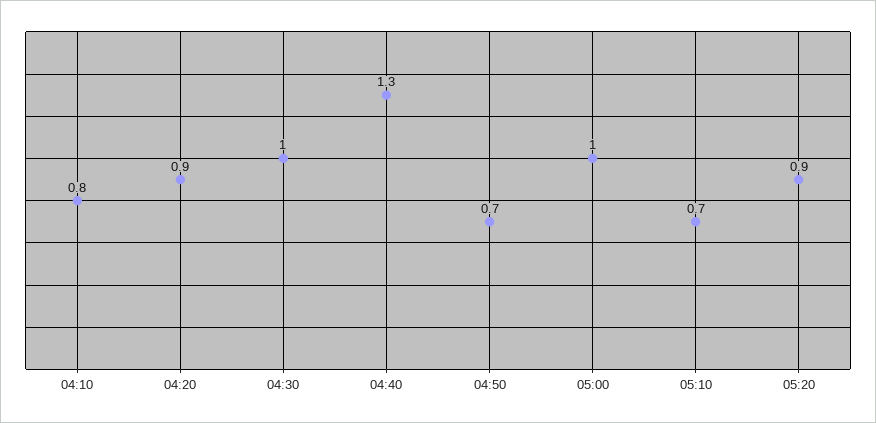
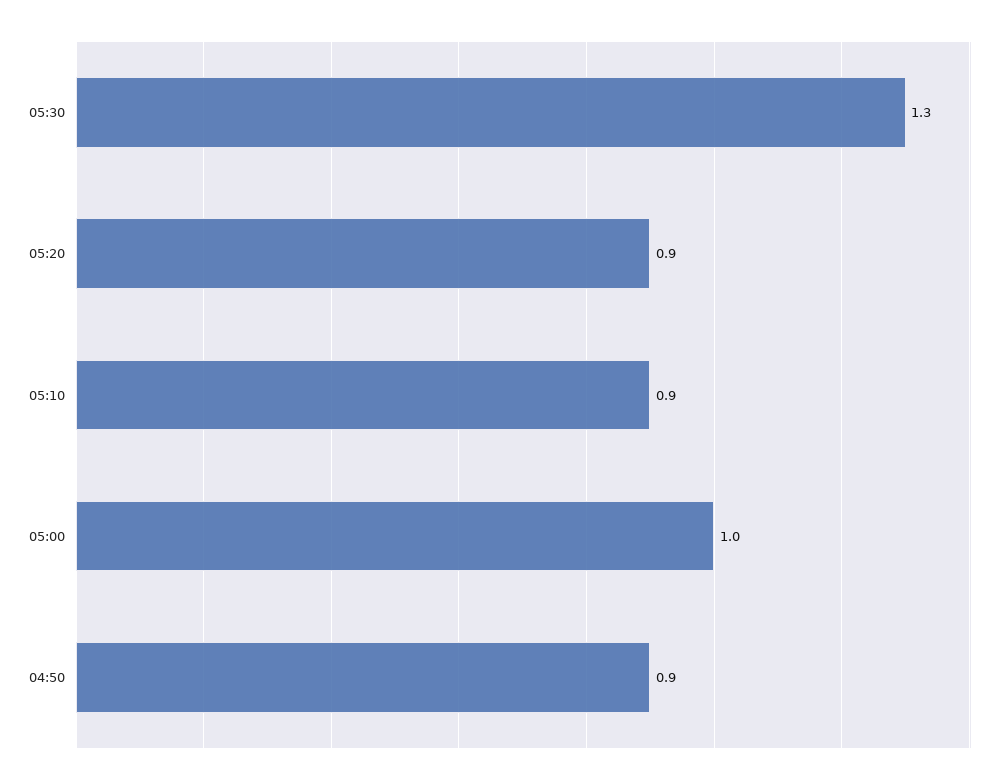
04:10: 0.8 -> none
04:20: 0.9 -> none
04:30: 1 -> none
04:40: 1.3 -> none
04:50: 0.7 -> 0.9
05:10: 0.7 -> 0.9
05:30: none -> 1.3

